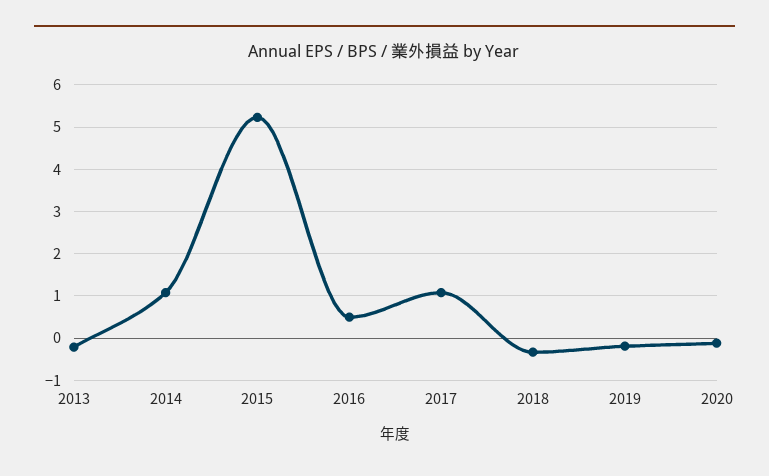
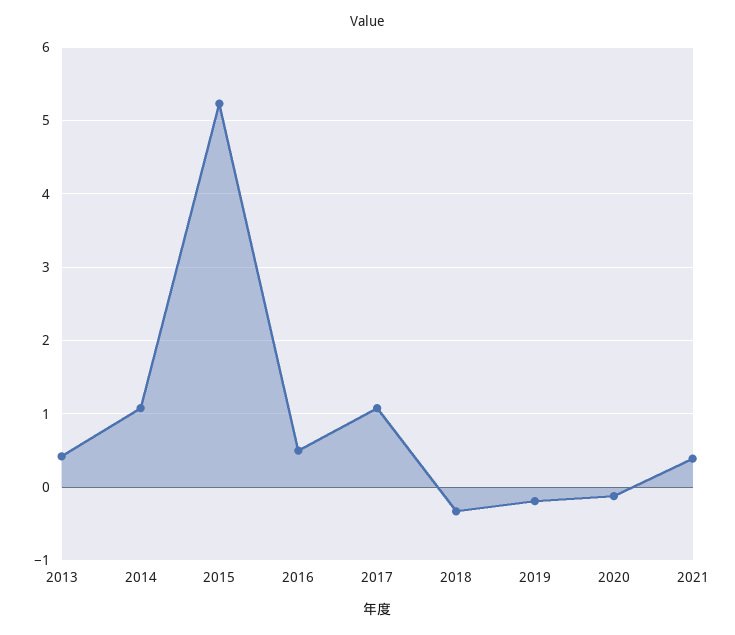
2013: -0.2 -> 0.4
2021: none -> 0.4

